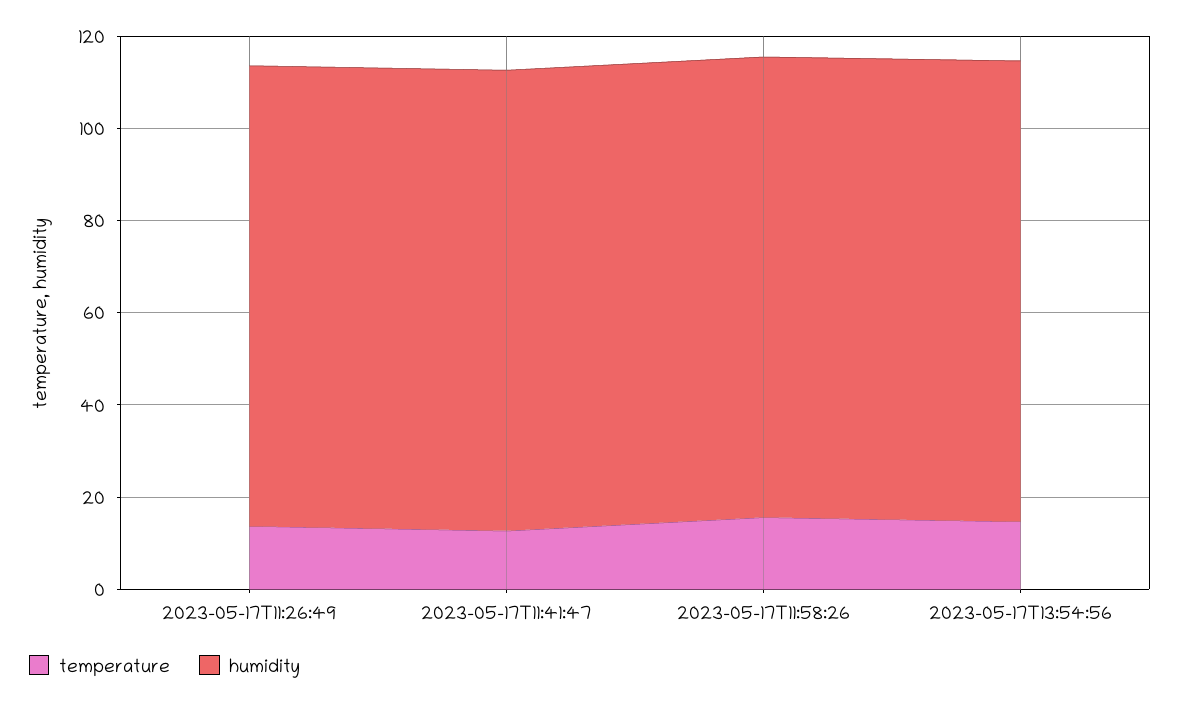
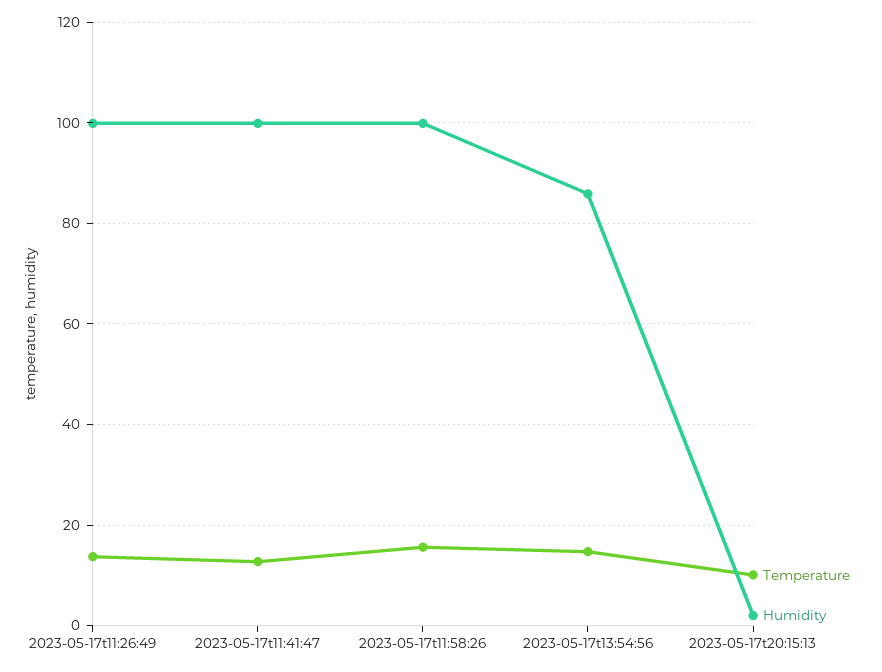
humidity, 2023-05-17T13:54:56: 100 -> 86
temperature, 2023-05-17t20:15:13: none -> 10
humidity, 2023-05-17t20:15:13: none -> 2

